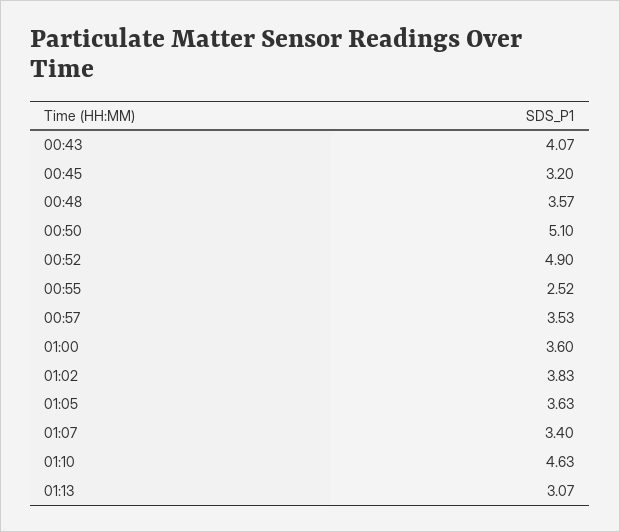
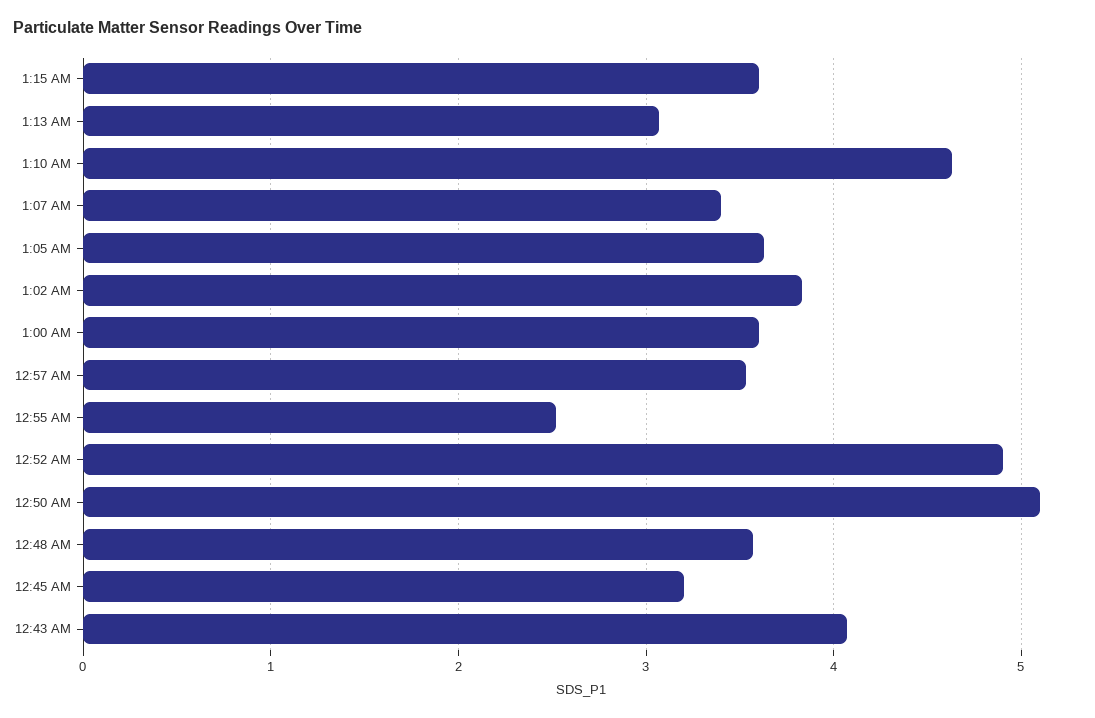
1:15 AM: none -> 3.6

